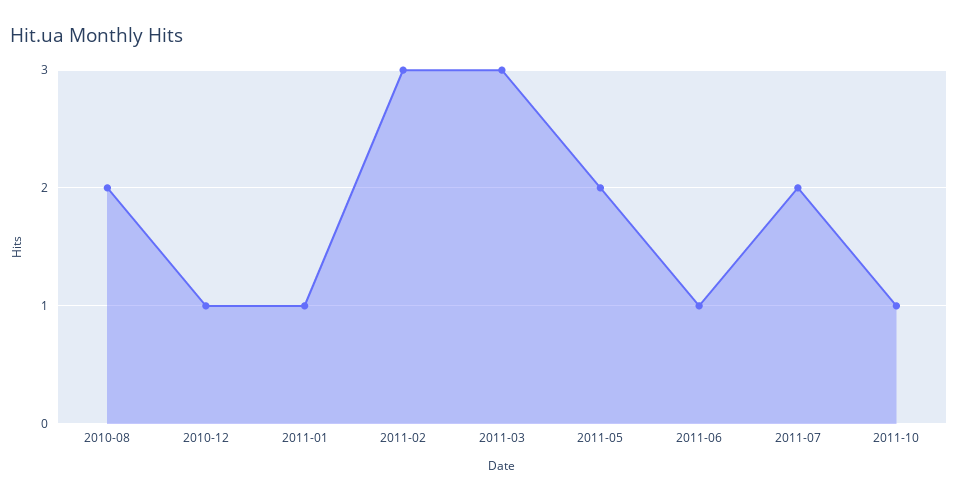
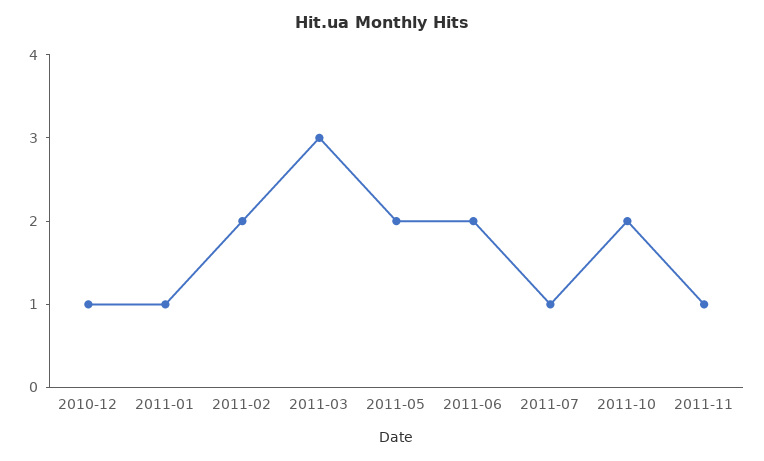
2010-08: 2 -> none
2011-02: 3 -> 2
2011-06: 1 -> 2
2011-07: 2 -> 1
2011-10: 1 -> 2
2011-11: none -> 1

